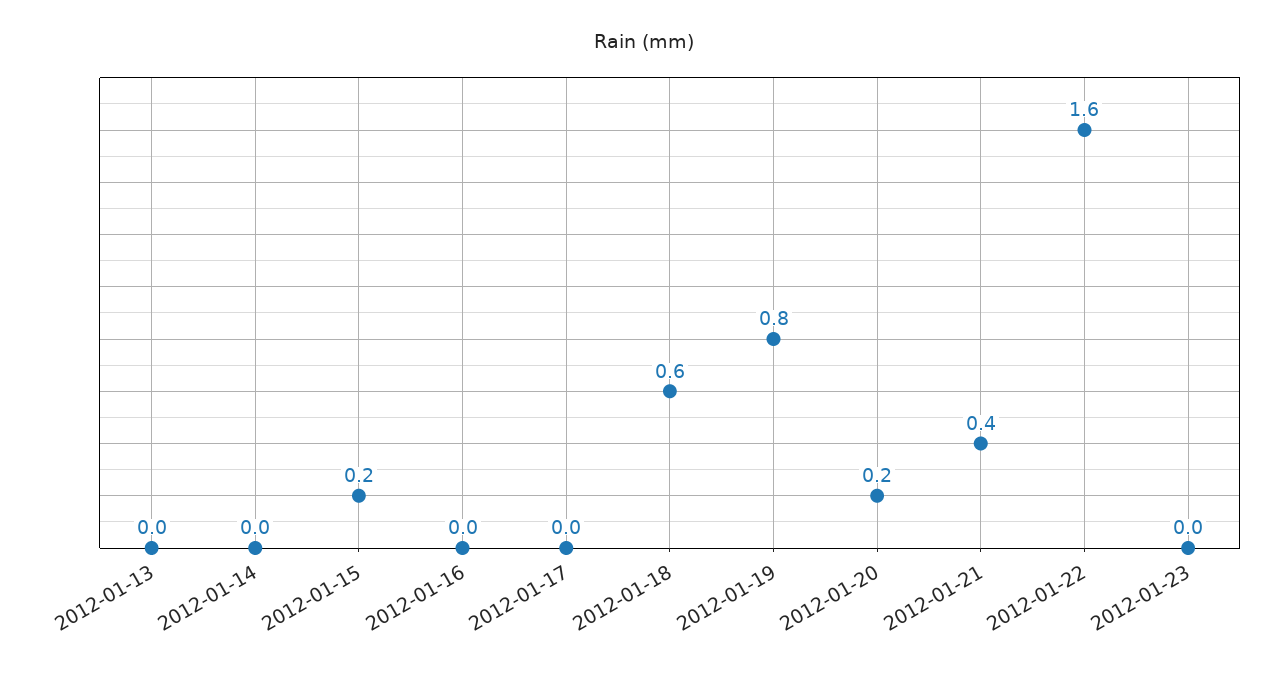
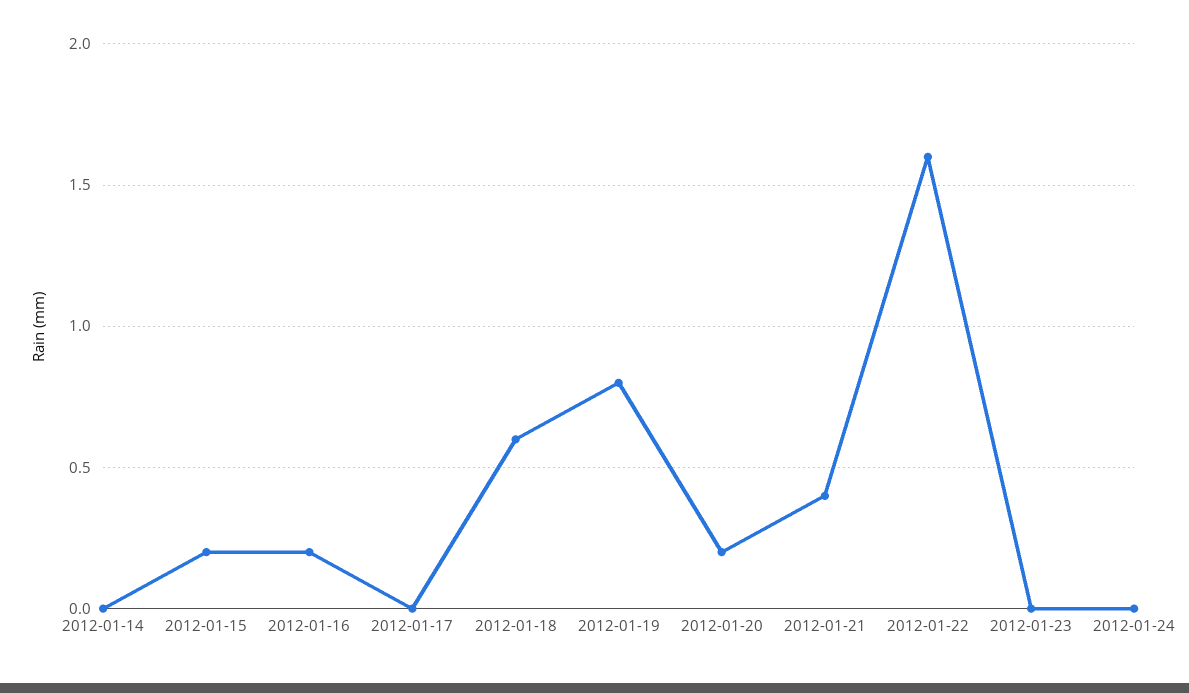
2012-01-13: 0 -> none
2012-01-16: 0 -> 0.2
2012-01-24: none -> 0

